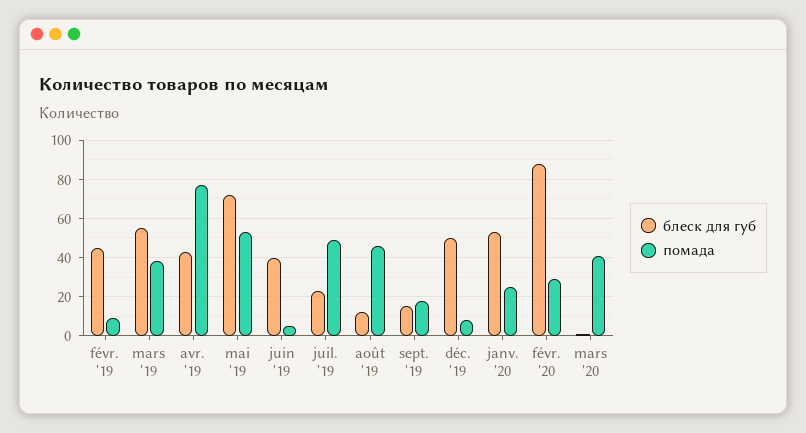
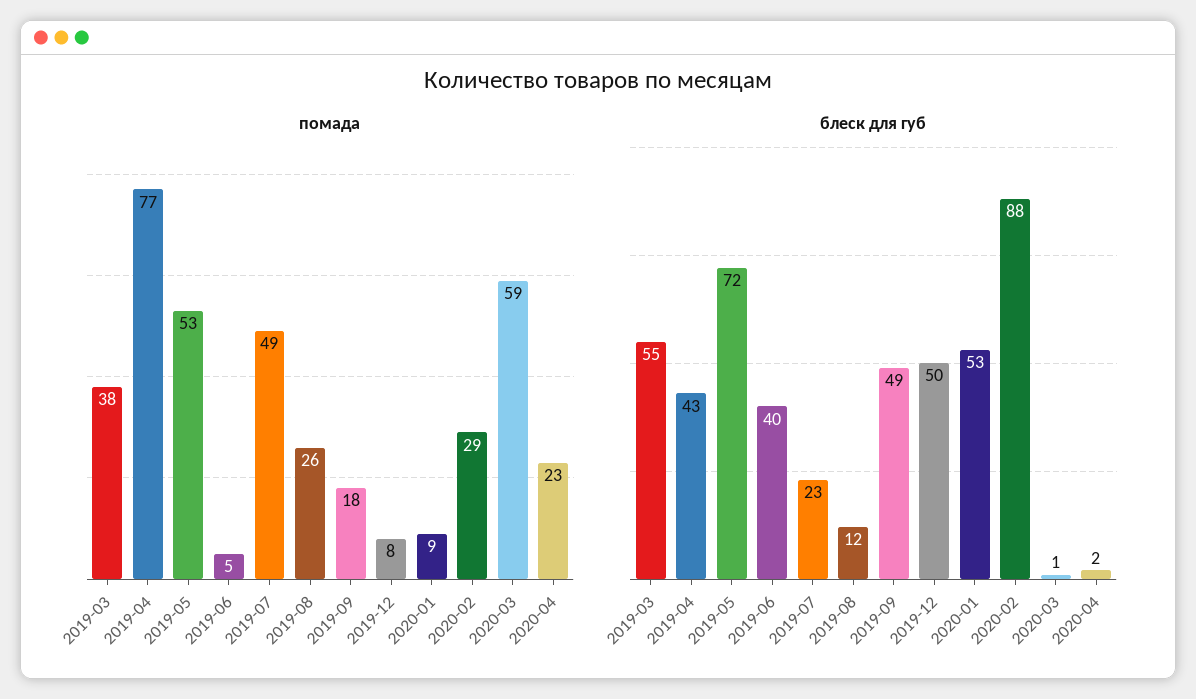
блеск для губ, févr. '19: 45 -> none
помада, févr. '19: 10 -> none
помада, août '19: 45 -> 26
блеск для губ, sept. '19: 15 -> 49
помада, janv. '20: 25 -> 9
помада, mars '20: 40 -> 59
помада, 2020-04: none -> 23
блеск для губ, 2020-04: none -> 2

